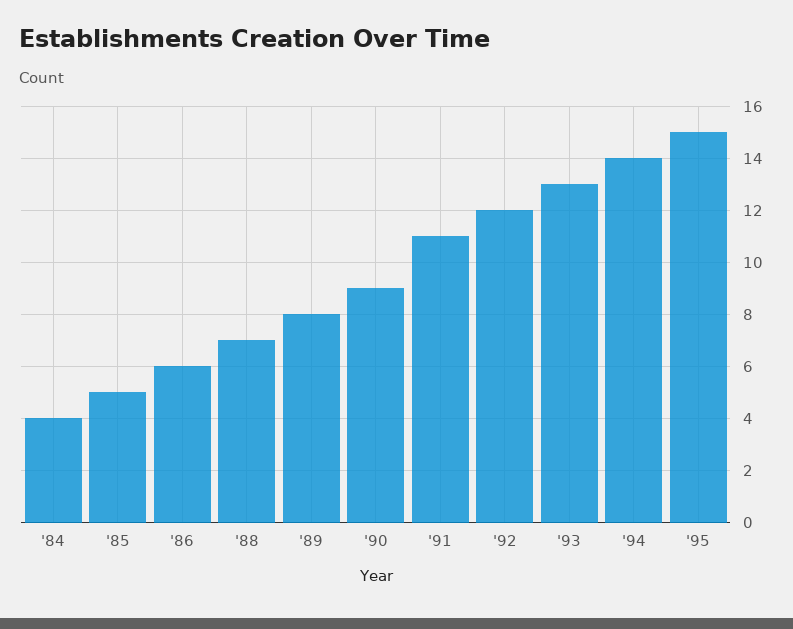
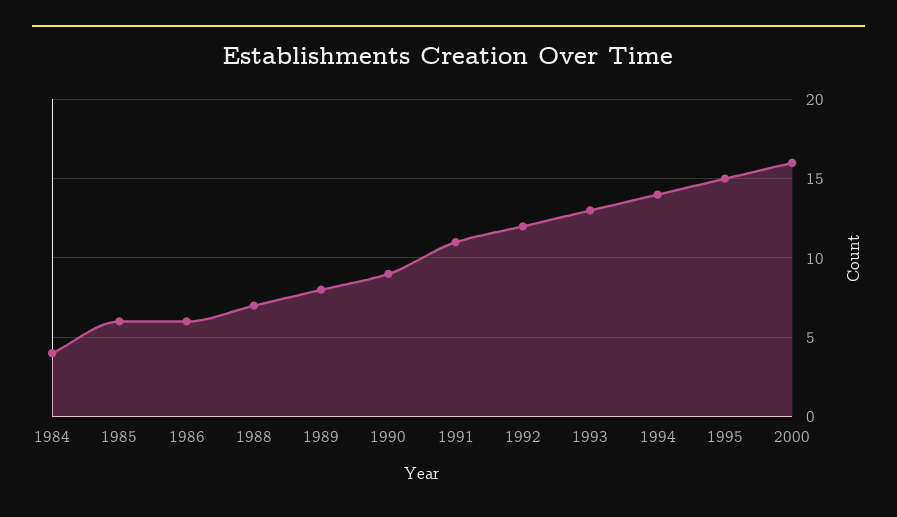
'85: 5 -> 6
2000: none -> 16

